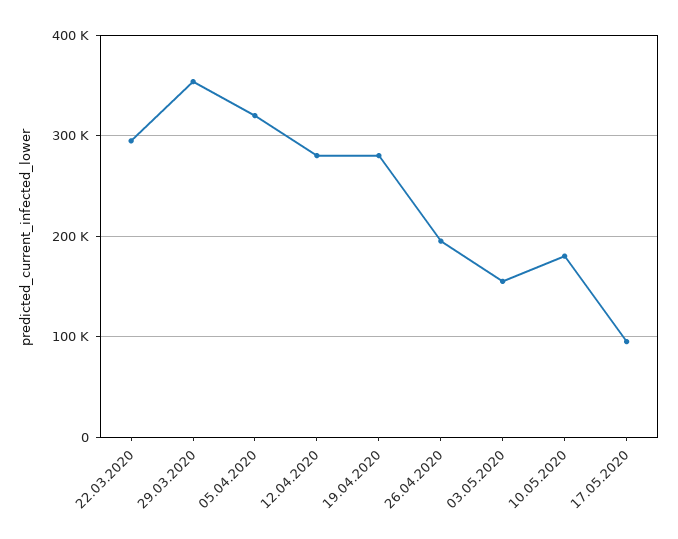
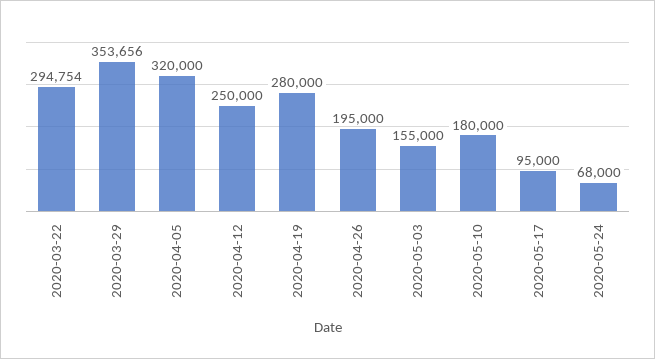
12.04.2020: 280000 -> 250000
2020-05-24: none -> 68000

